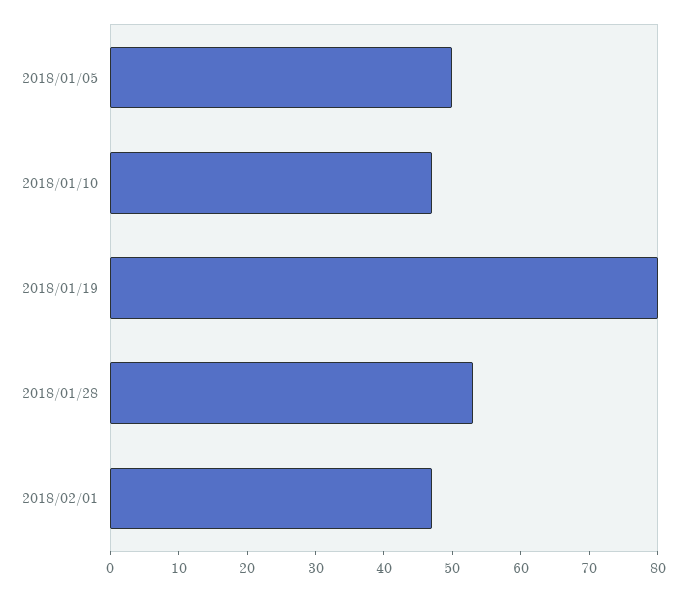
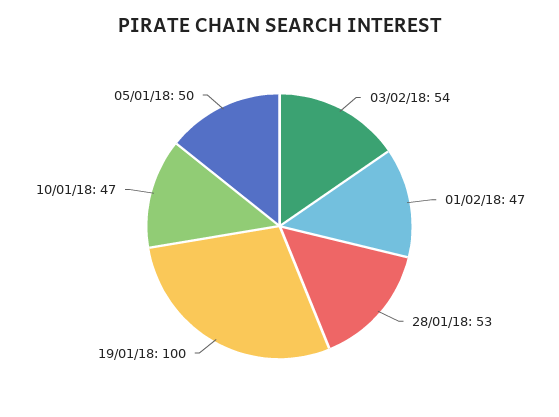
2018/01/19: 80 -> 100
03/02/18: none -> 54

